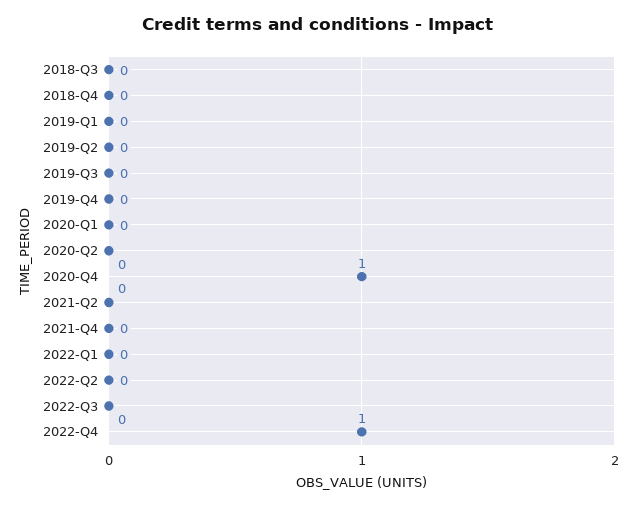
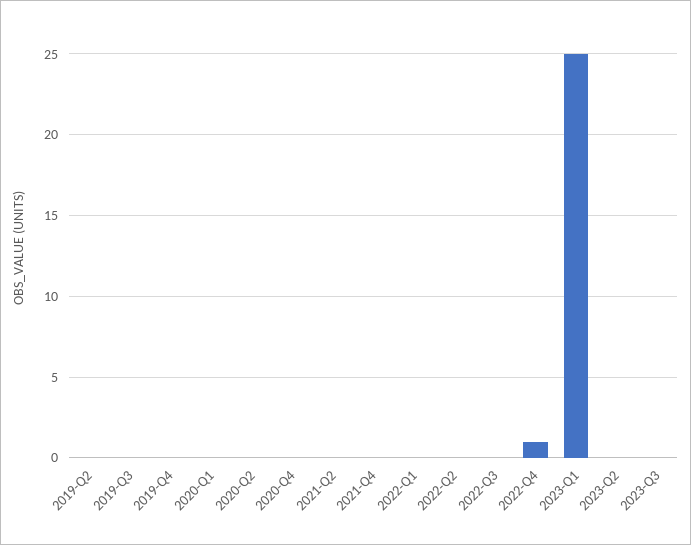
2018-Q3: 0 -> none
2018-Q4: 0 -> none
2019-Q1: 0 -> none
2020-Q4: 1 -> 0
2023-Q1: none -> 25
2023-Q2: none -> 0
2023-Q3: none -> 0

